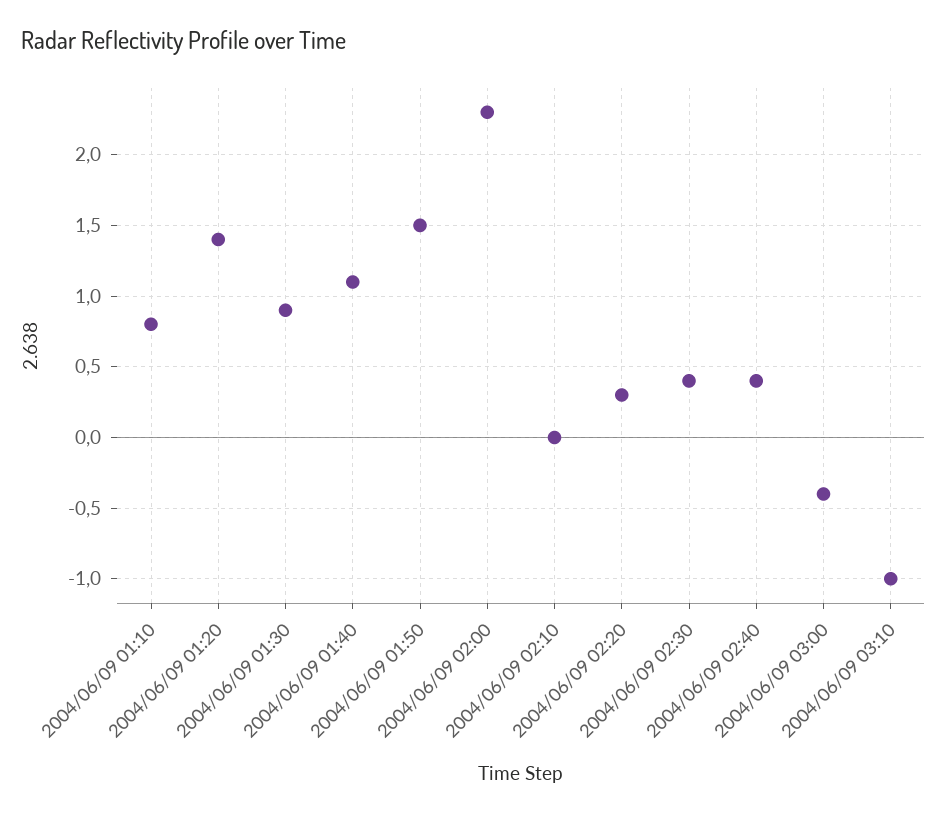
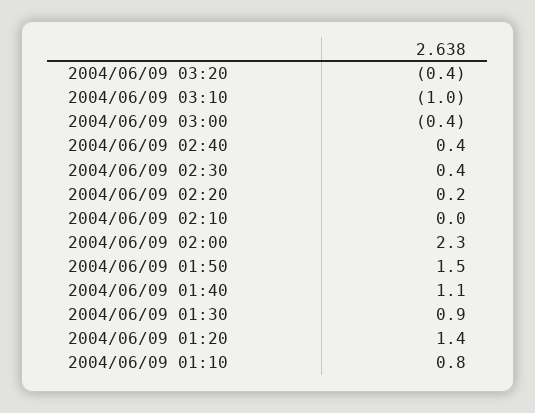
2004/06/09 02:20: 0.3 -> 0.2
2004/06/09 03:20: none -> -0.4

